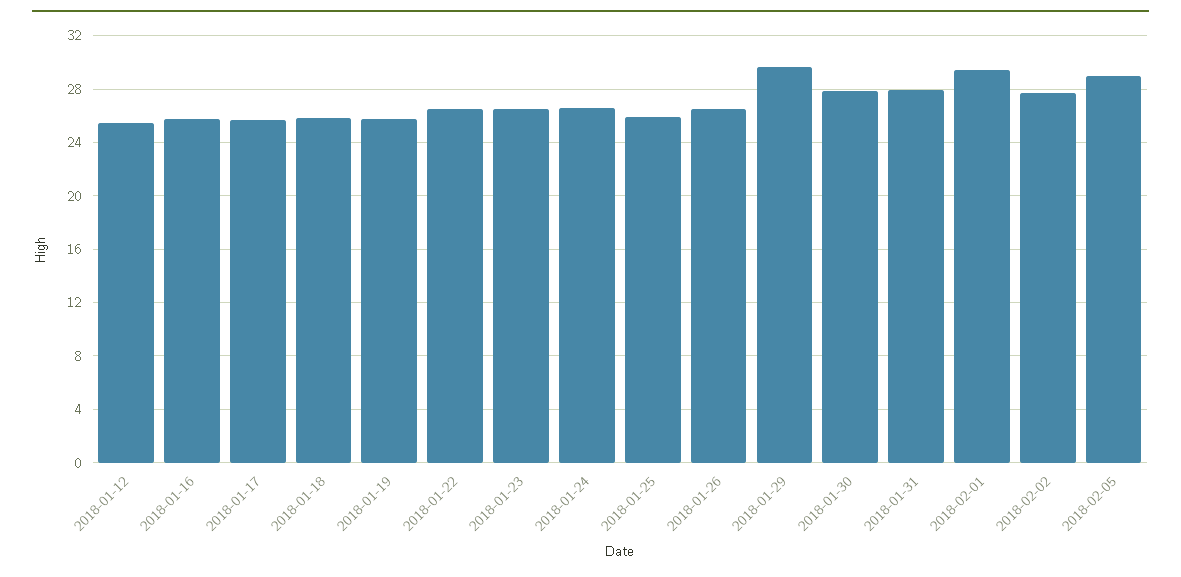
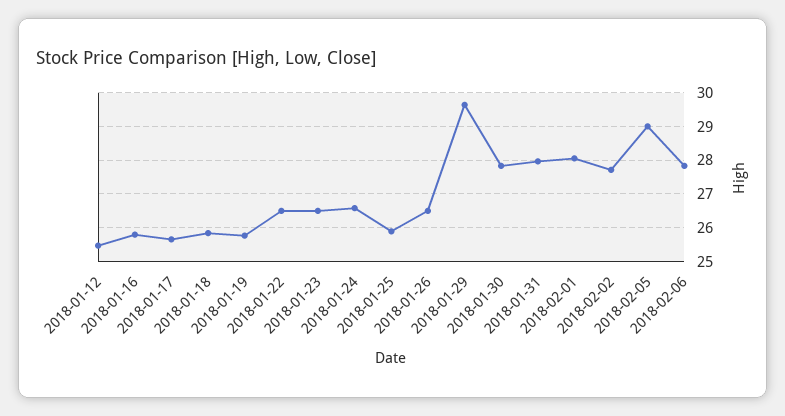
2018-02-01: 29.5 -> 28
2018-02-06: none -> 27.8

